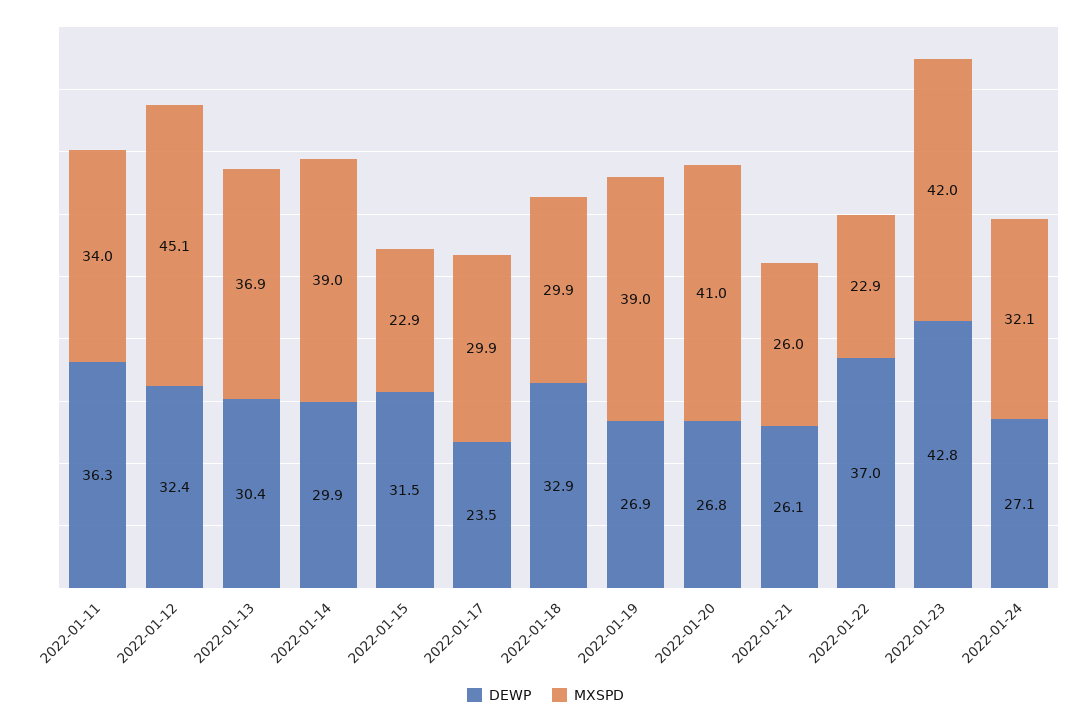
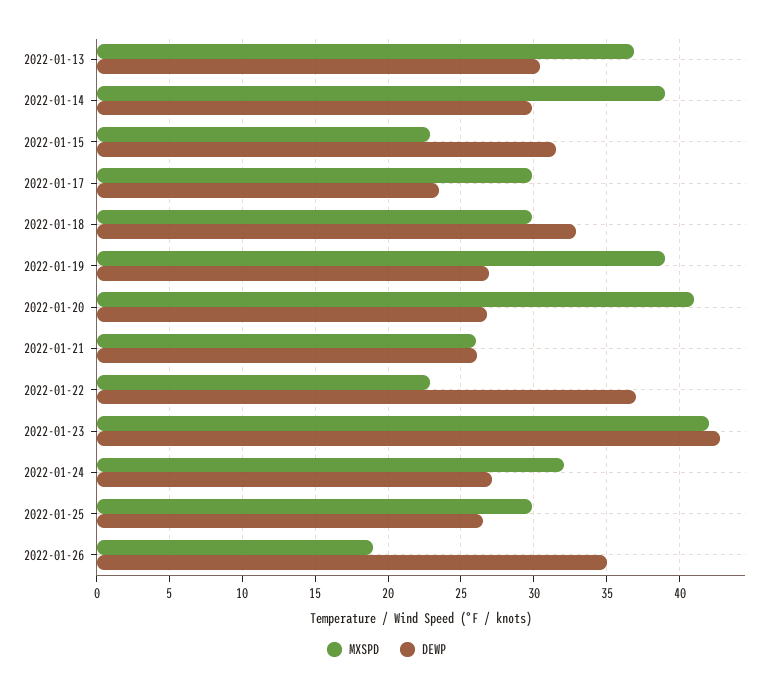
DEWP, 2022-01-11: 36.3 -> none
MXSPD, 2022-01-11: 34 -> none
DEWP, 2022-01-12: 32.4 -> none
MXSPD, 2022-01-12: 45.1 -> none
MXSPD, 2022-01-25: none -> 30
DEWP, 2022-01-25: none -> 26.5
MXSPD, 2022-01-26: none -> 19
DEWP, 2022-01-26: none -> 35

